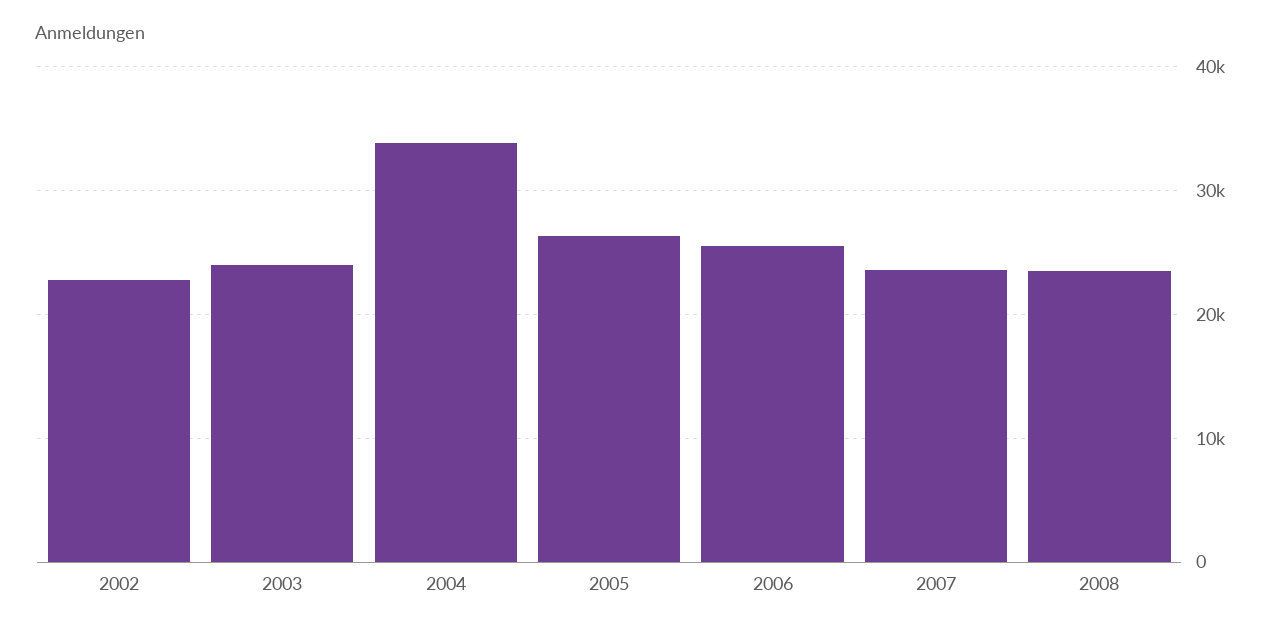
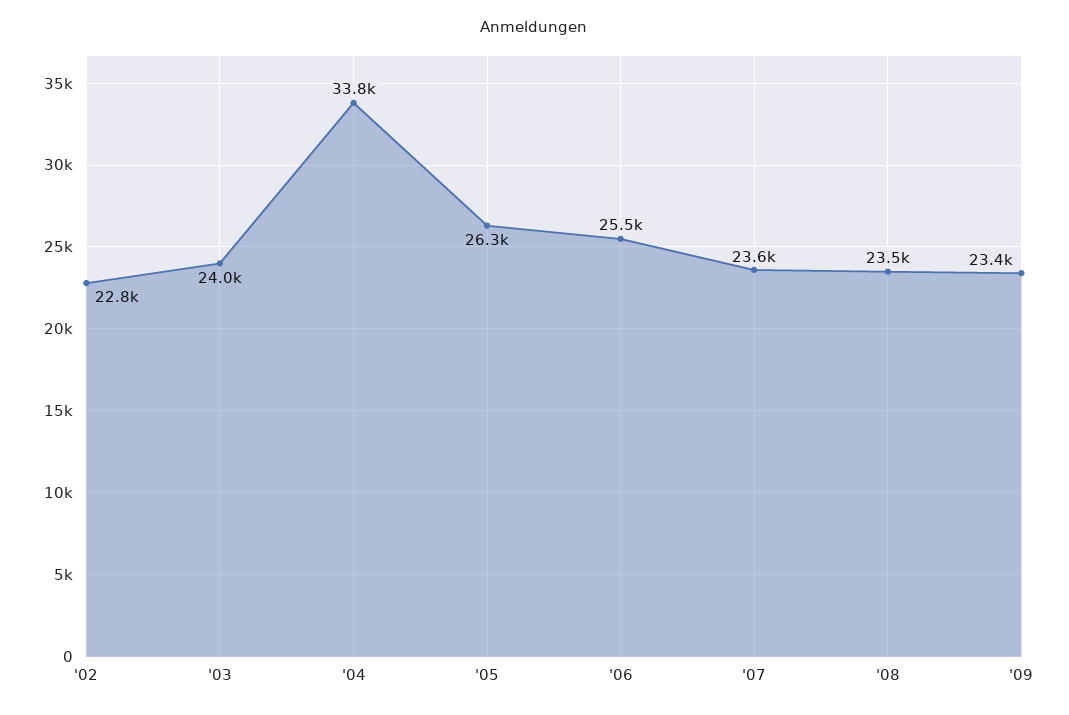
'09: none -> 23400

